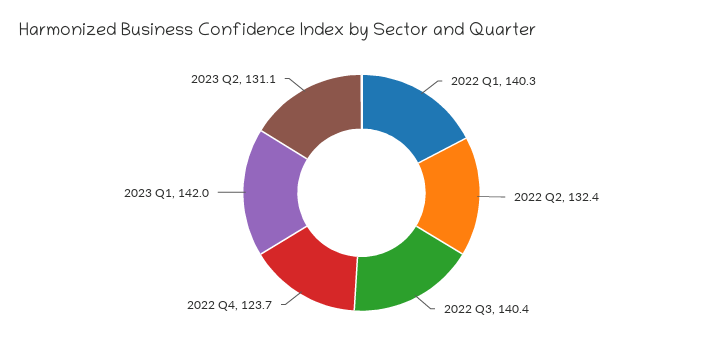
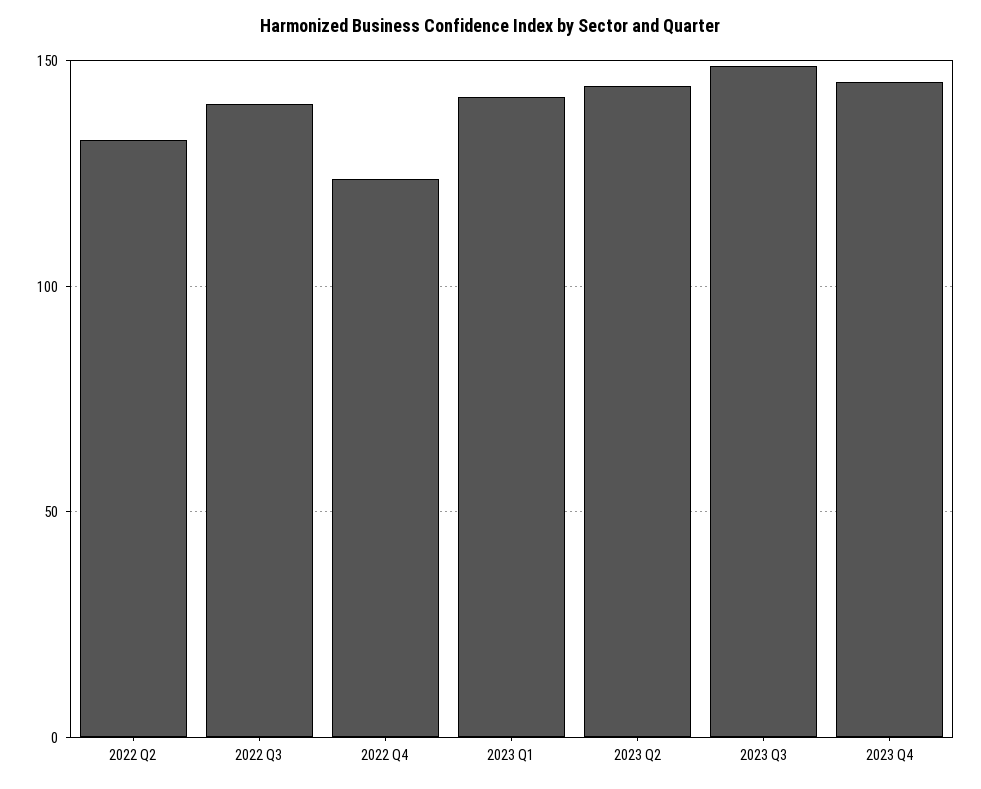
2022 Q1: 140.3 -> none
2023 Q2: 131.1 -> 145
2023 Q3: none -> 150
2023 Q4: none -> 145

